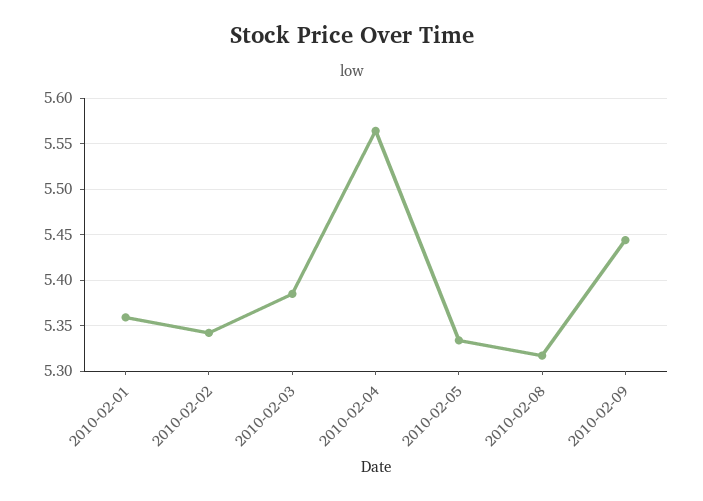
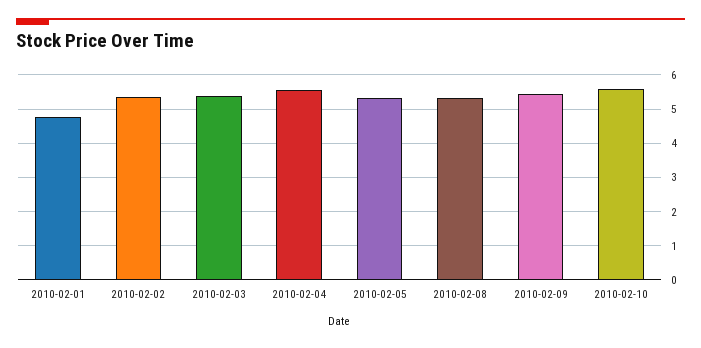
2010-02-01: 5.36 -> 4.8
2010-02-10: none -> 5.6

